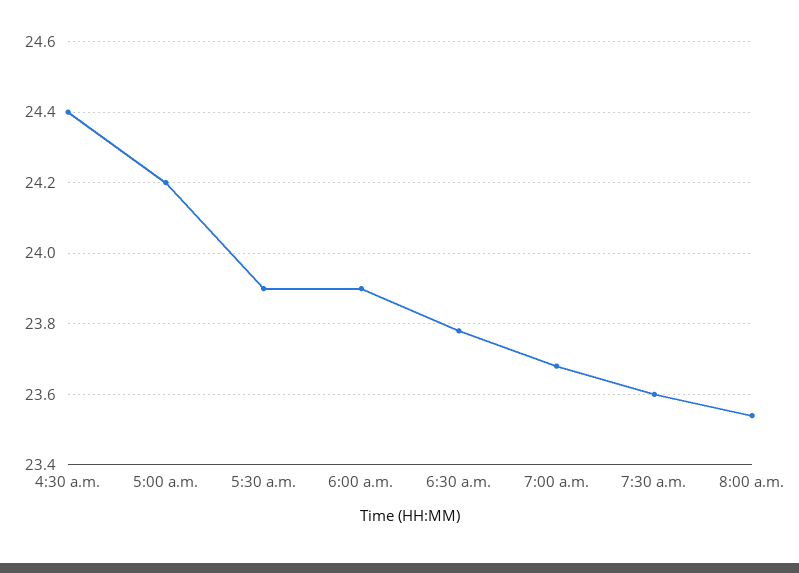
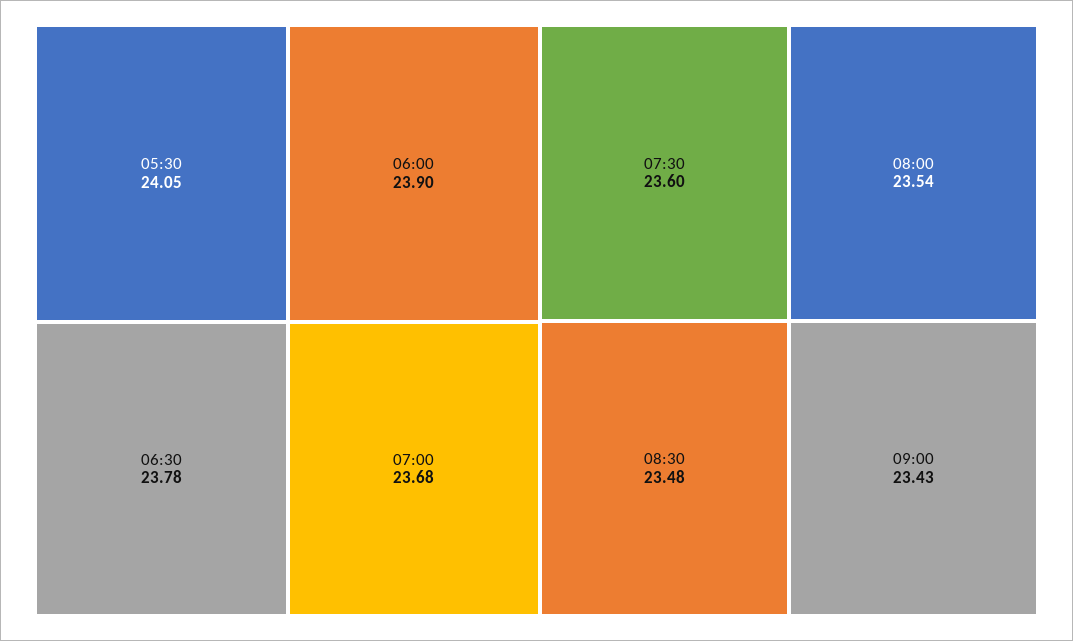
4:30 a.m.: 24.4 -> none
5:00 a.m.: 24.2 -> none
5:30 a.m.: 23.9 -> 24.05
08:30: none -> 23.48
09:00: none -> 23.43

